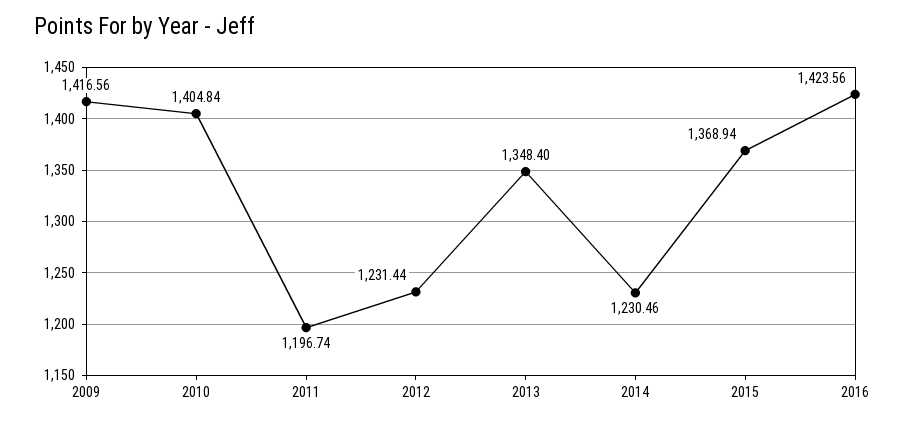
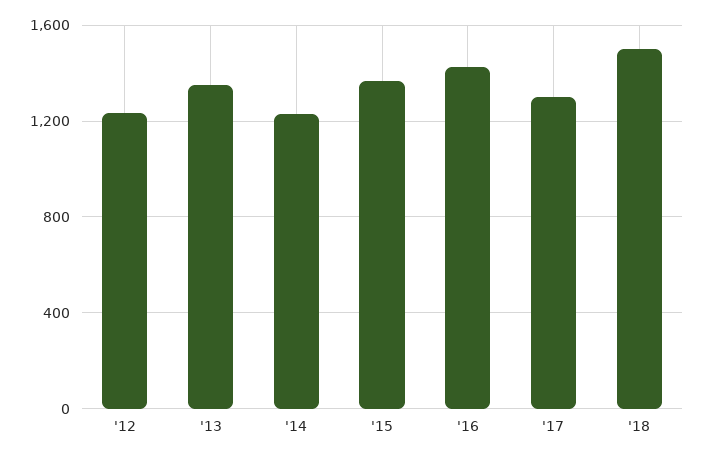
2009: 1416.56 -> none
2010: 1404.84 -> none
2011: 1196.74 -> none
'17: none -> 1300
'18: none -> 1500

